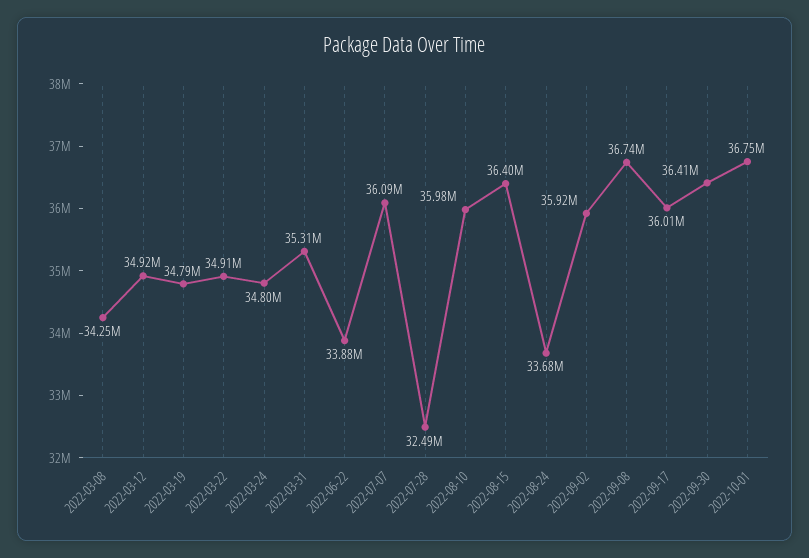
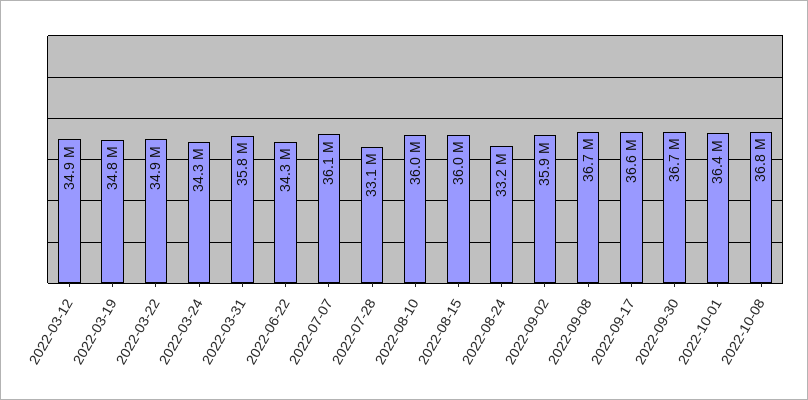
2022-03-08: 34250000 -> none
2022-03-24: 34800000 -> 34300000
2022-03-31: 35310000 -> 35800000
2022-06-22: 33880000 -> 34300000
2022-07-28: 32490000 -> 33100000
2022-08-15: 36400000 -> 36000000
2022-08-24: 33680000 -> 33200000
2022-09-17: 36010000 -> 36600000
2022-09-30: 36410000 -> 36700000
2022-10-01: 36750000 -> 36400000
2022-10-08: none -> 36800000

